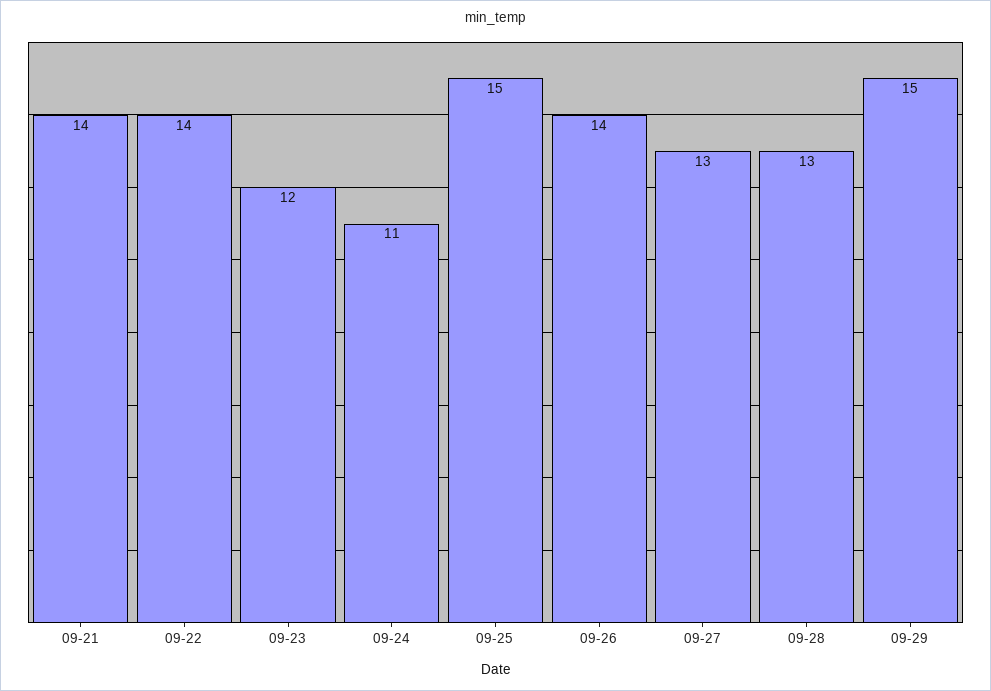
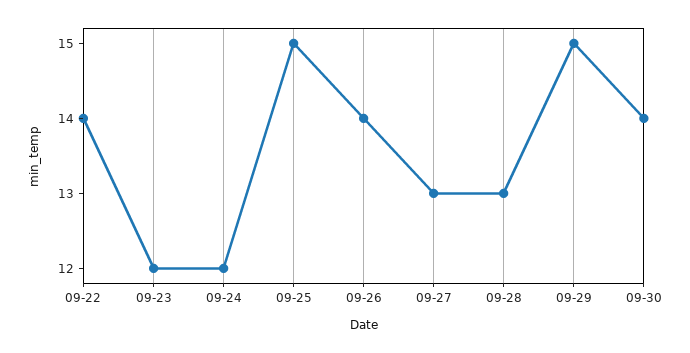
09-21: 14 -> none
09-24: 11 -> 12
09-30: none -> 14

